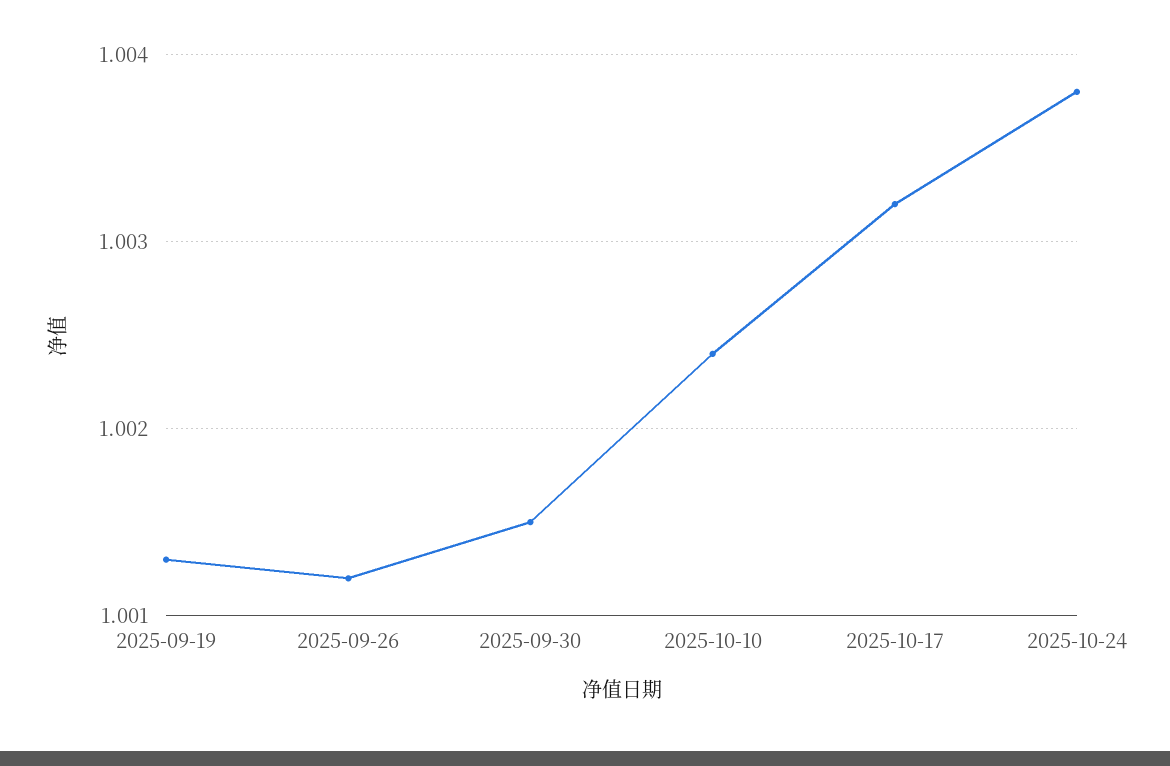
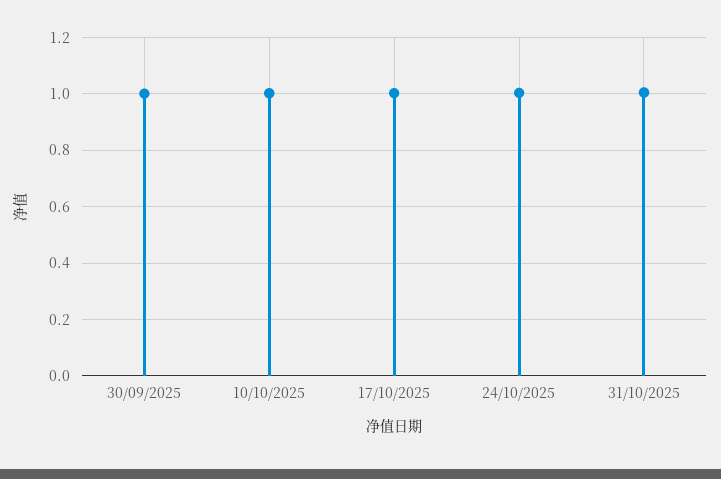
2025-09-19: 1.0013 -> none
2025-09-26: 1.0012 -> none
31/10/2025: none -> 1

